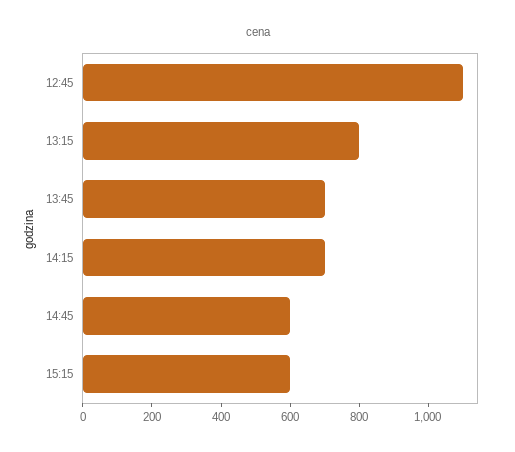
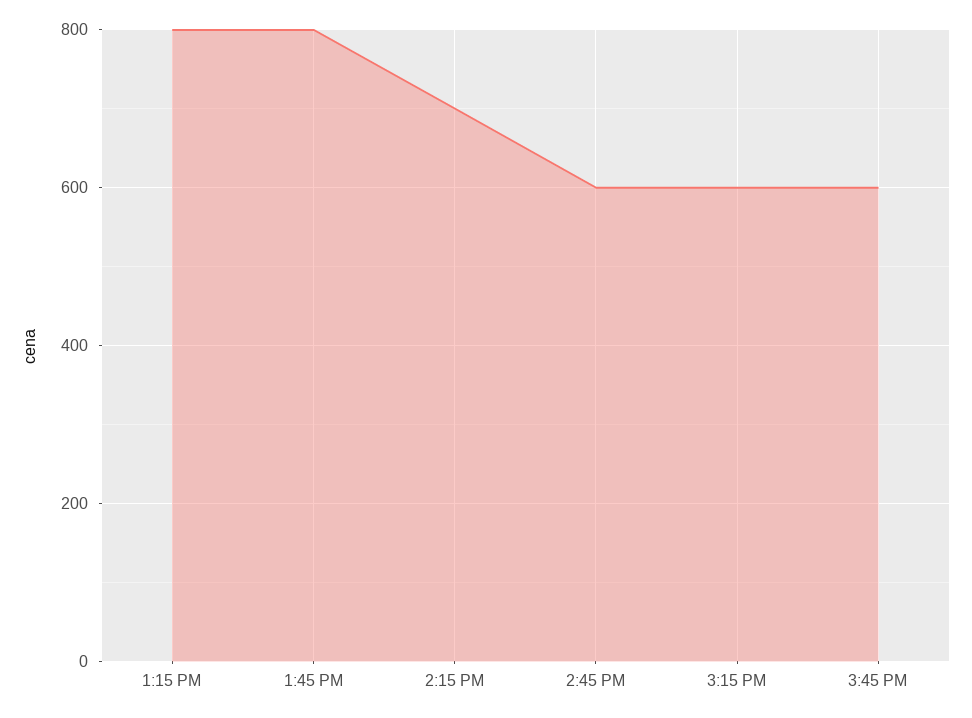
12:45: 1100 -> none
13:45: 700 -> 800
3:45 PM: none -> 600

